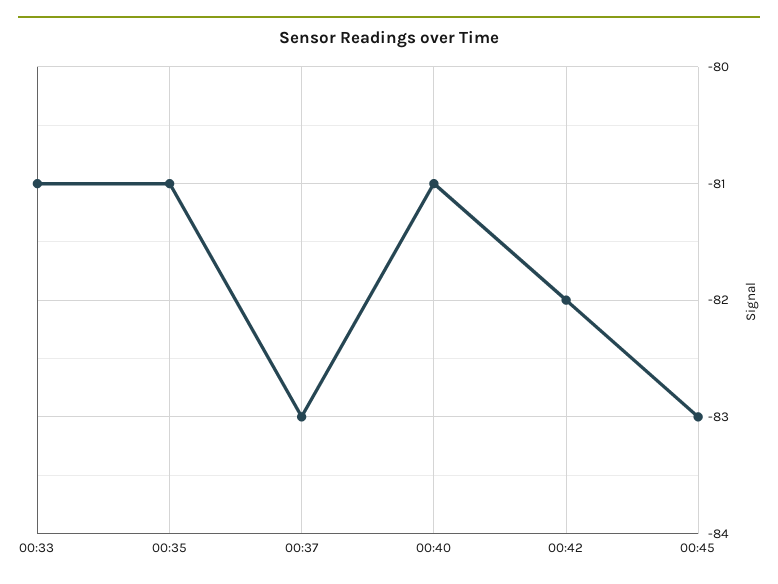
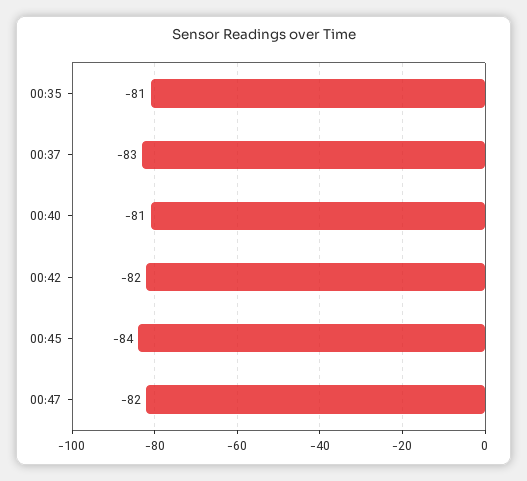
00:33: -81 -> none
00:45: -83 -> -84
00:47: none -> -82

